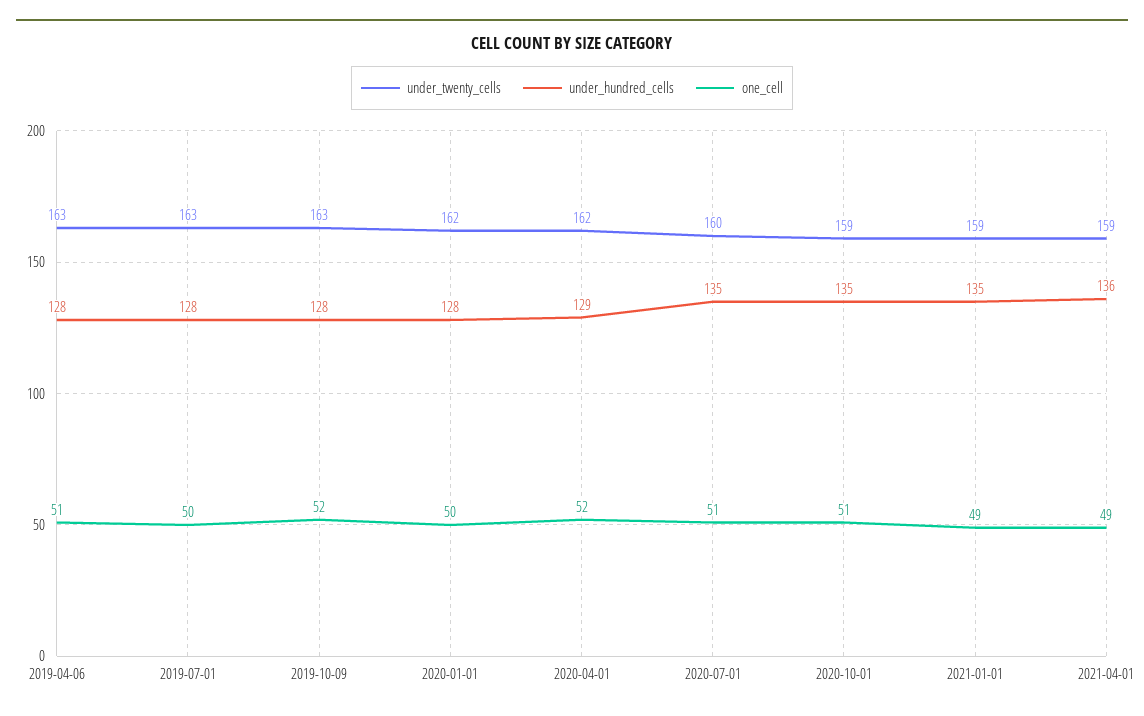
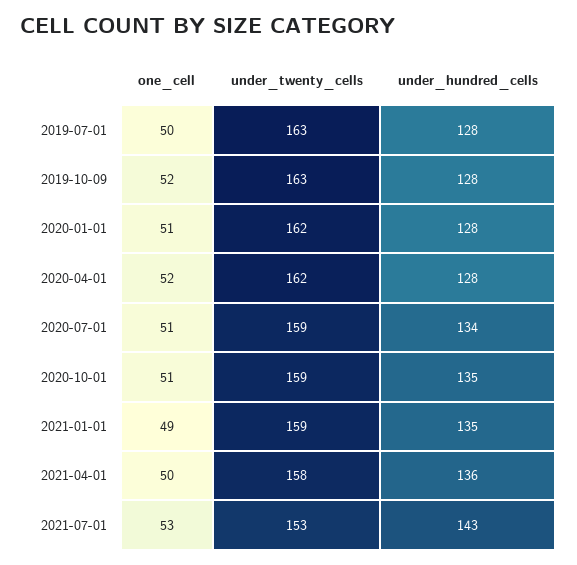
under_twenty_cells, 2019-04-06: 163 -> none
under_hundred_cells, 2019-04-06: 128 -> none
one_cell, 2019-04-06: 51 -> none
one_cell, 2020-01-01: 50 -> 51
under_hundred_cells, 2020-04-01: 129 -> 128
under_twenty_cells, 2020-07-01: 160 -> 159
under_hundred_cells, 2020-07-01: 135 -> 134
under_twenty_cells, 2021-04-01: 159 -> 158
one_cell, 2021-04-01: 49 -> 50
one_cell, 2021-07-01: none -> 53
under_twenty_cells, 2021-07-01: none -> 153
under_hundred_cells, 2021-07-01: none -> 143

